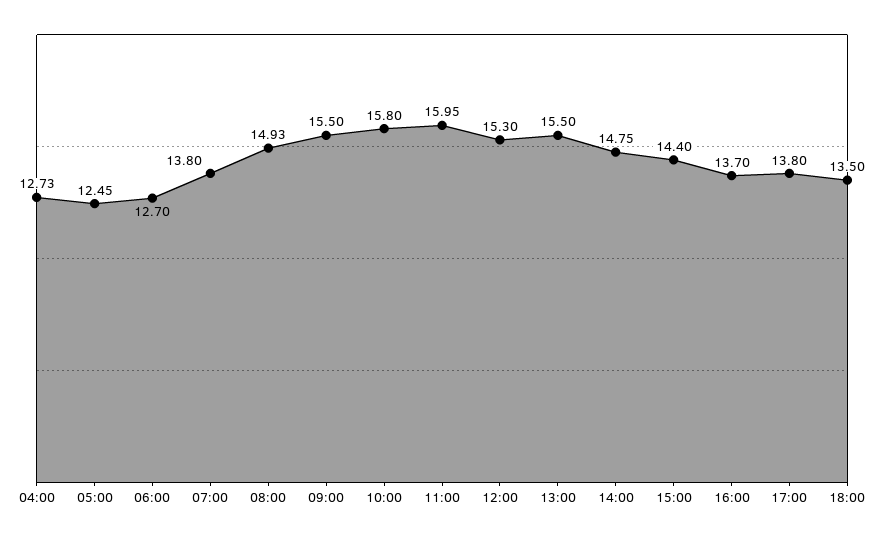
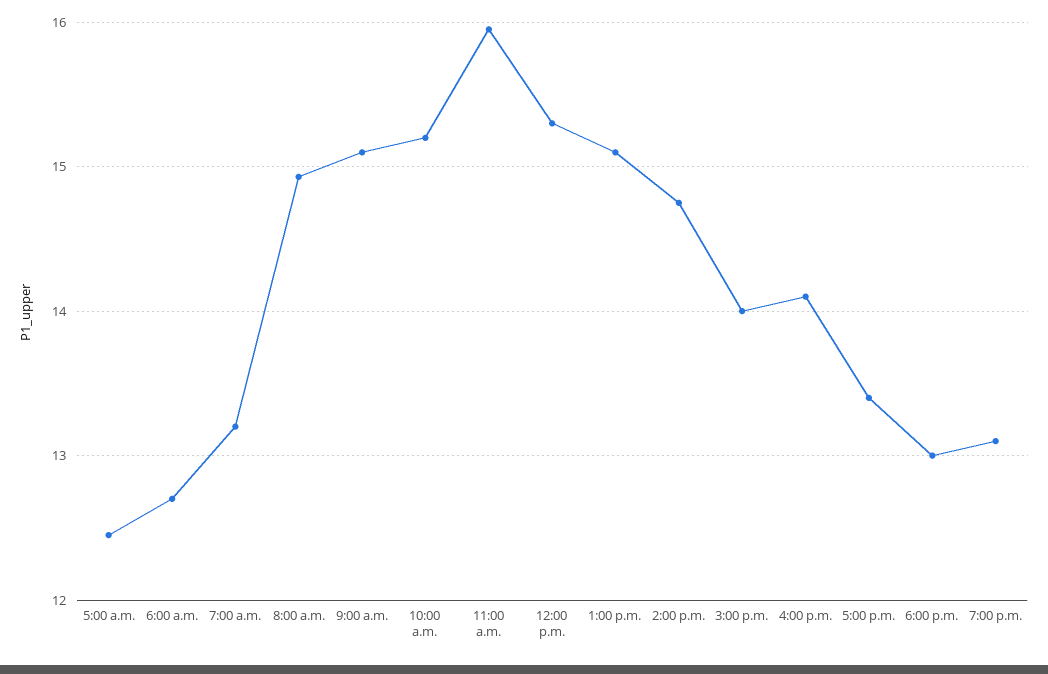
04:00: 12.73 -> none
07:00: 13.8 -> 13.2
09:00: 15.5 -> 15.1
10:00: 15.8 -> 15.2
13:00: 15.5 -> 15.1
15:00: 14.4 -> 14
16:00: 13.7 -> 14.1
17:00: 13.8 -> 13.4
18:00: 13.5 -> 13
7:00 p.m.: none -> 13.1

